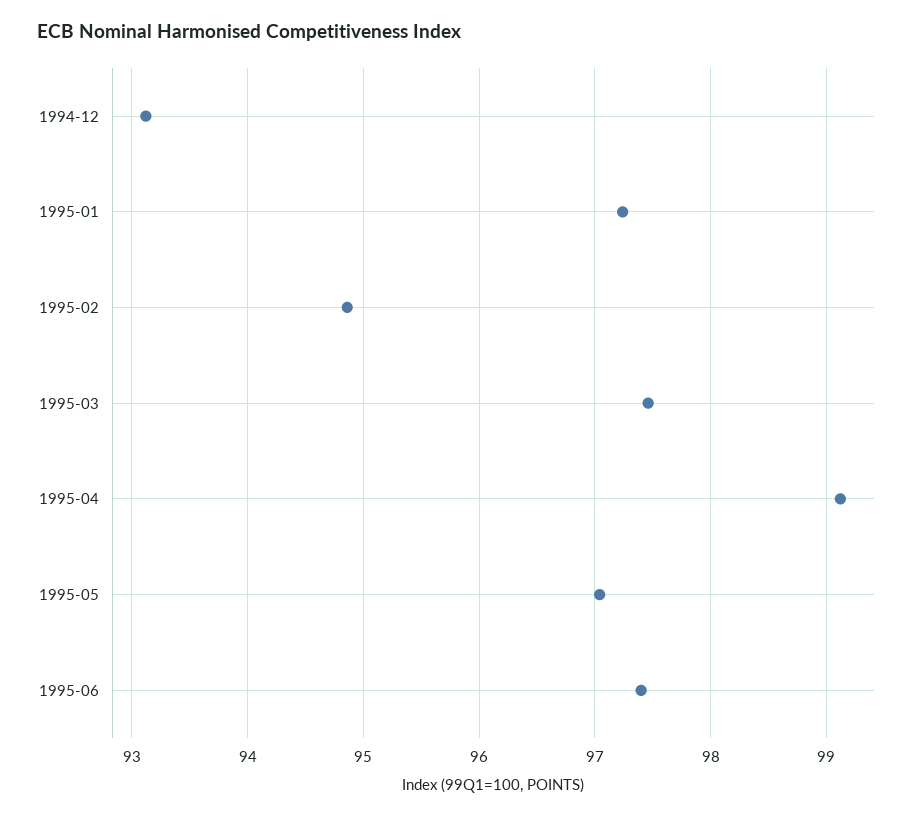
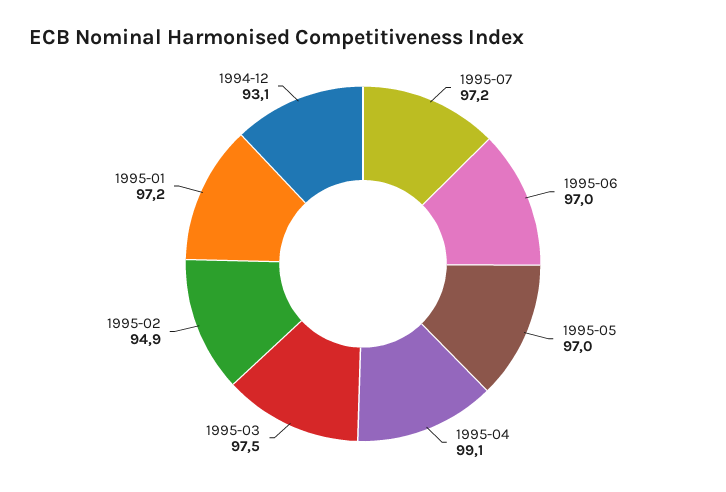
1995-06: 97.4 -> 97
1995-07: none -> 97.2

